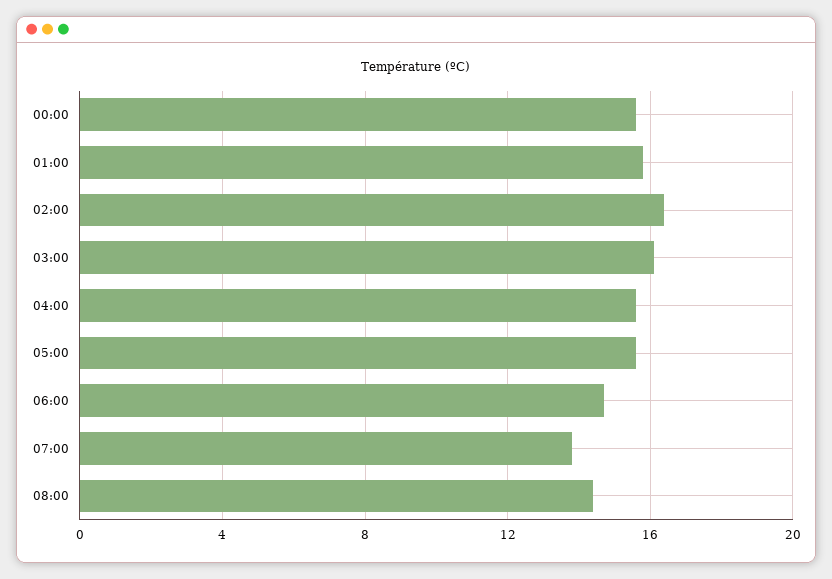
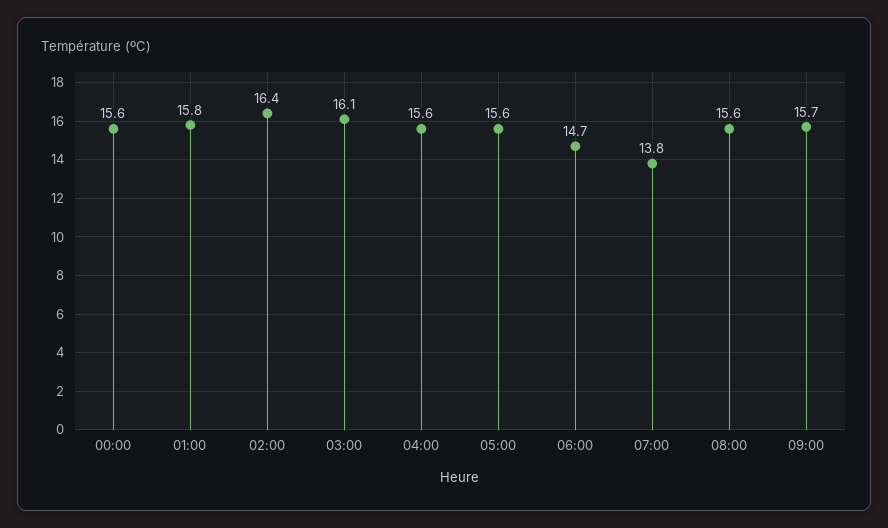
08:00: 14.5 -> 15.6
09:00: none -> 15.7

